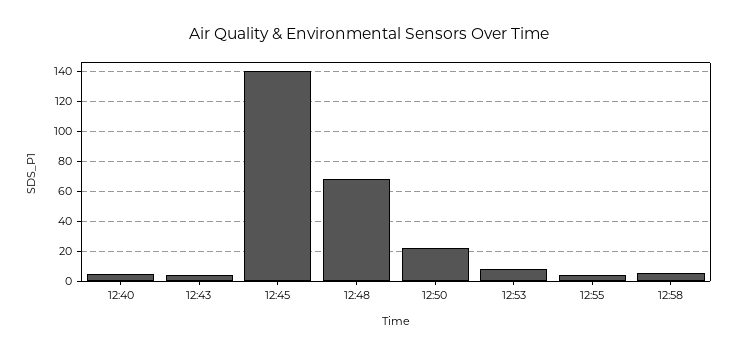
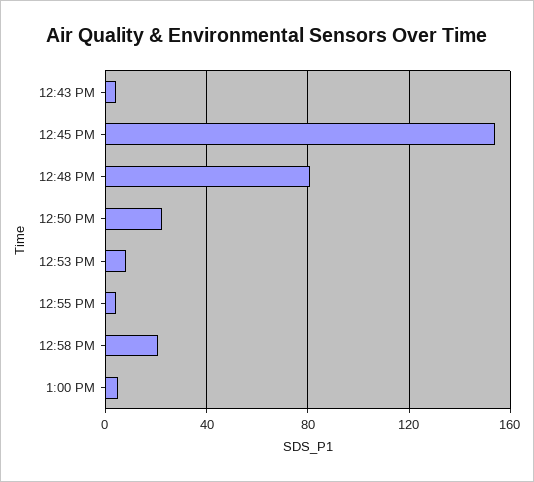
12:40: 5 -> none
12:45: 140 -> 155
12:48: 70 -> 80
12:58: 5 -> 20
1:00 PM: none -> 5

